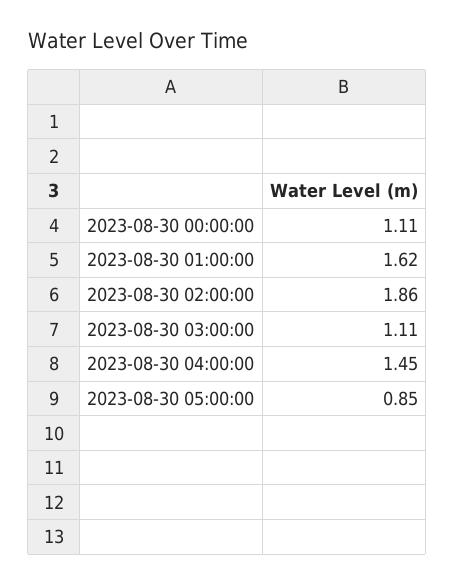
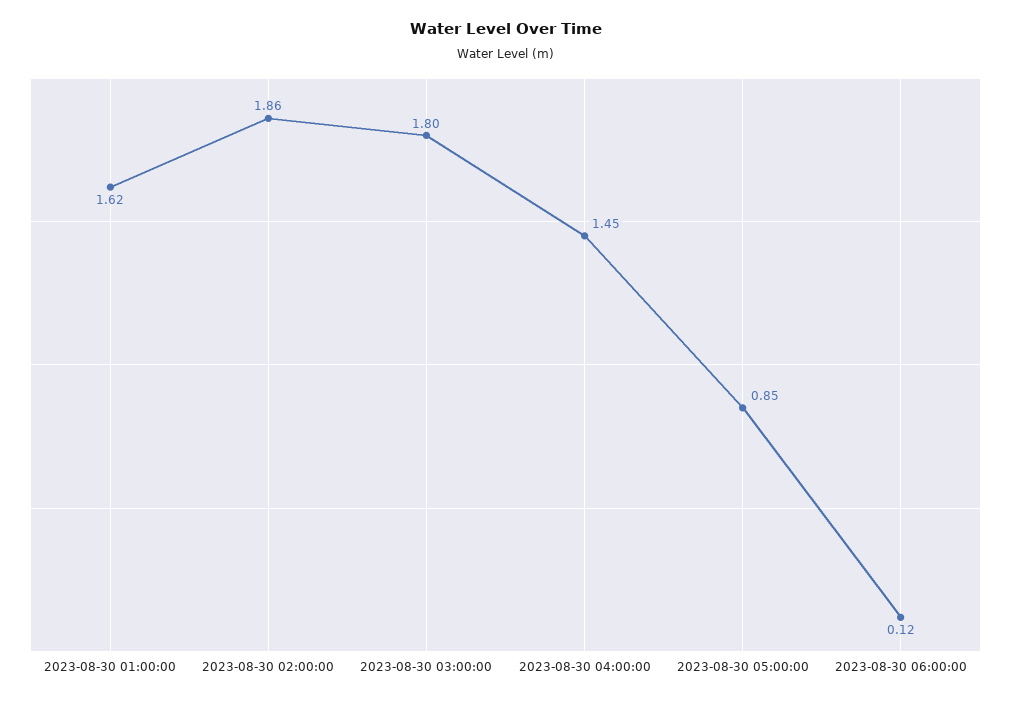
2023-08-30 00:00:00: 1.11 -> none
2023-08-30 03:00:00: 1.11 -> 1.8
2023-08-30 06:00:00: none -> 0.12

